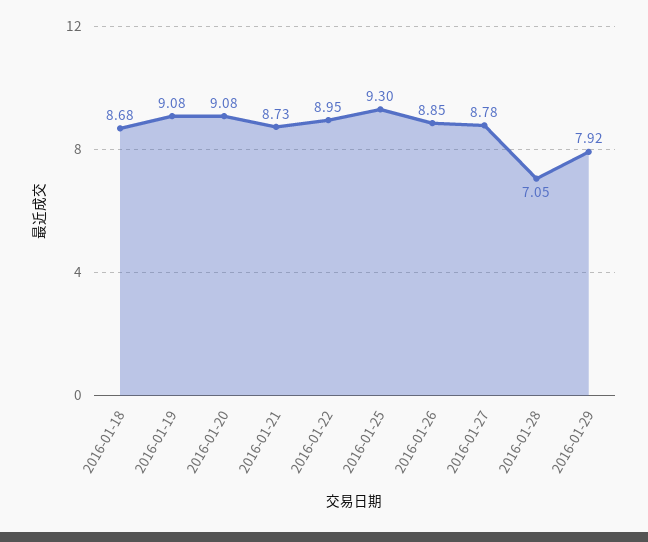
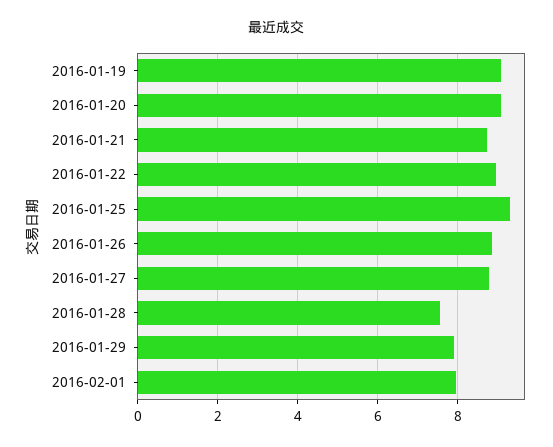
2016-01-18: 8.68 -> none
2016-01-28: 7.05 -> 7.6
2016-02-01: none -> 8

